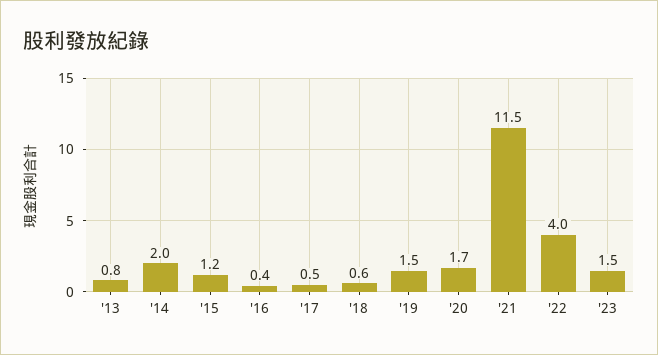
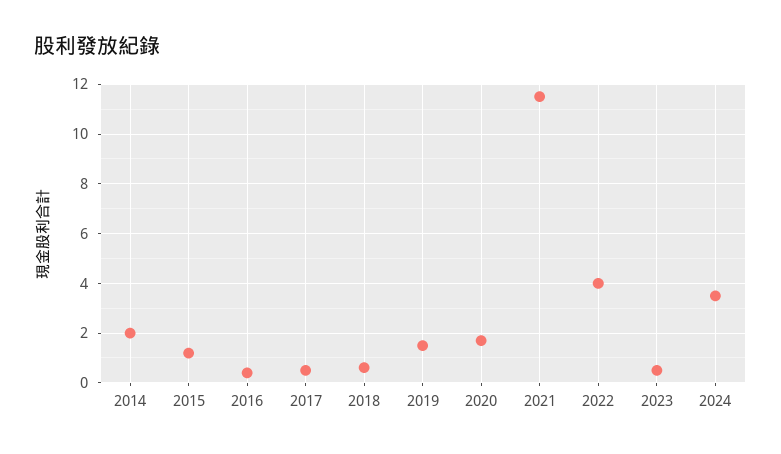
'13: 0.8 -> none
'23: 1.5 -> 0.5
2024: none -> 3.5

